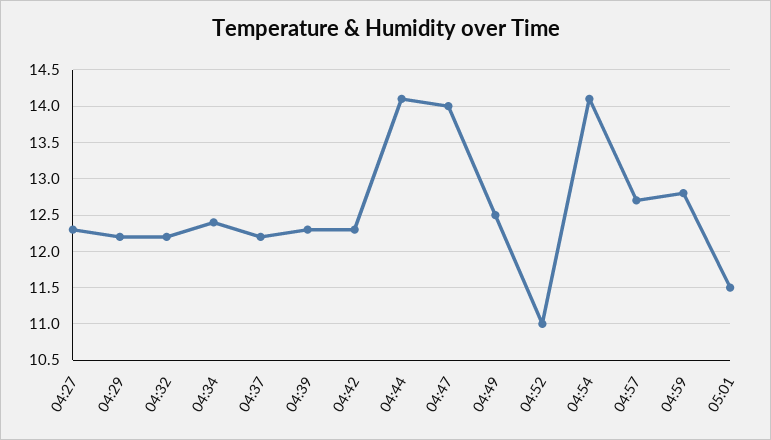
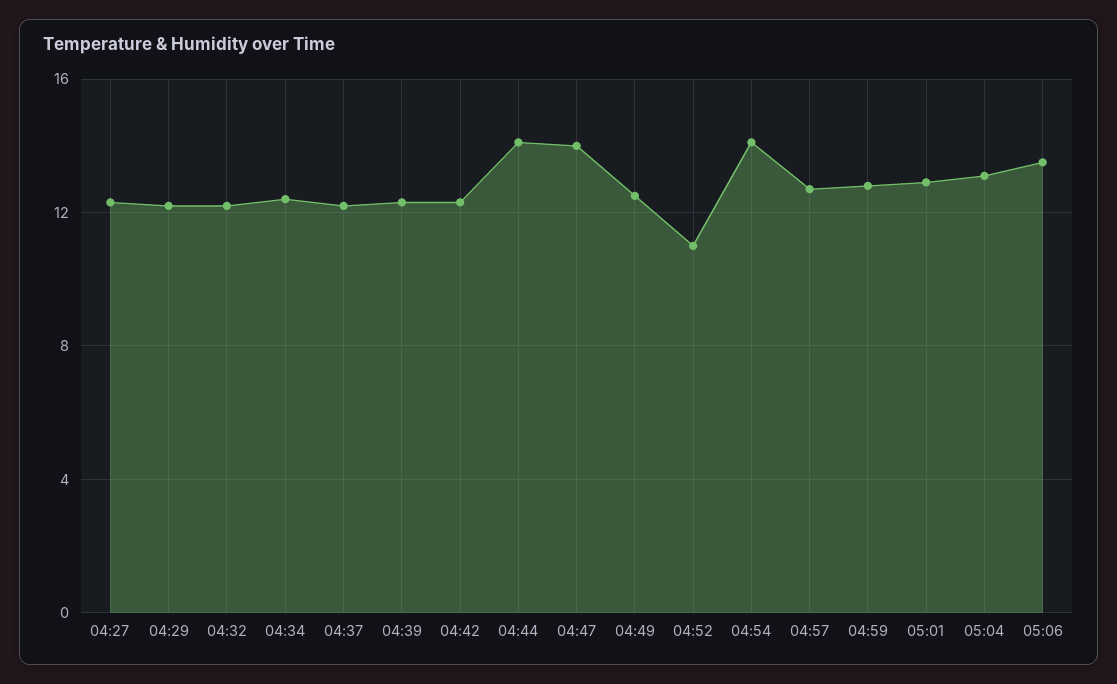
05:01: 11.5 -> 13
05:04: none -> 13
05:06: none -> 13.5

